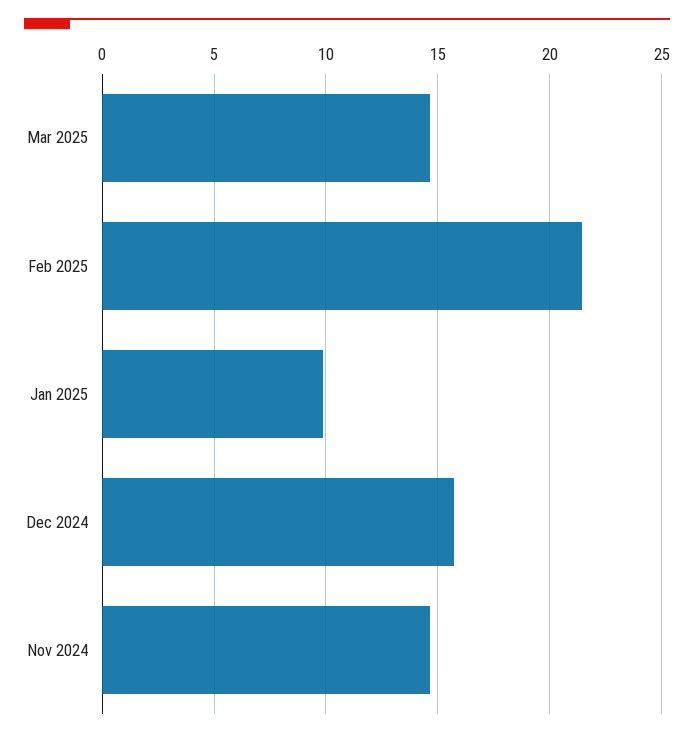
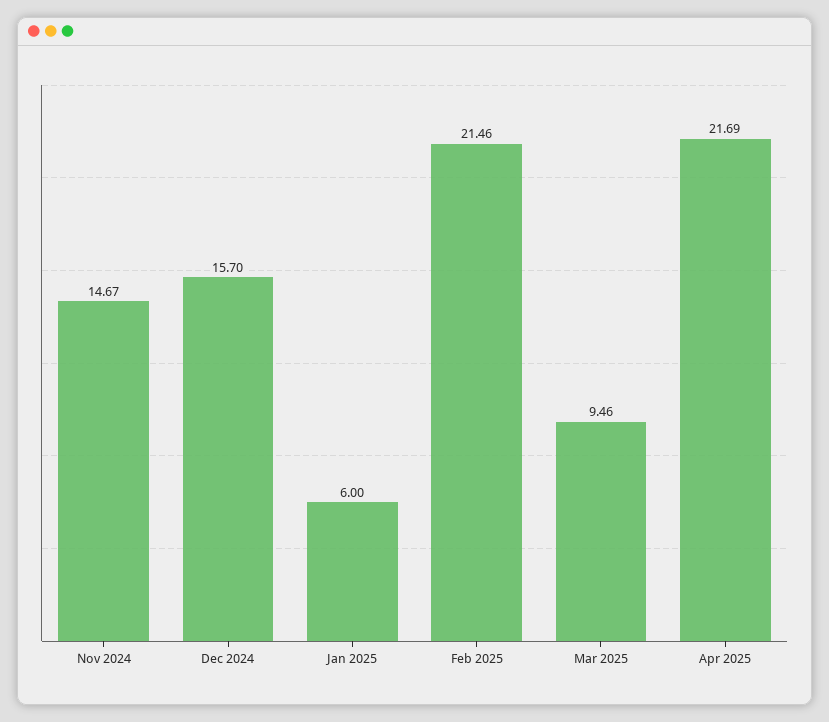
Mar 2025: 14.5 -> 9.46
Jan 2025: 10 -> 6
Apr 2025: none -> 21.69

